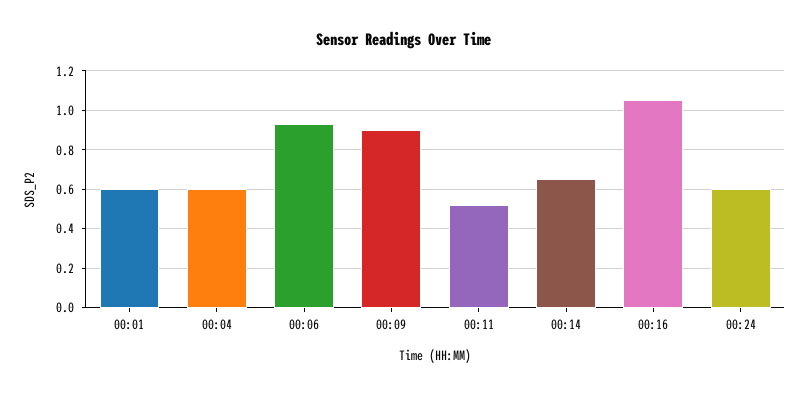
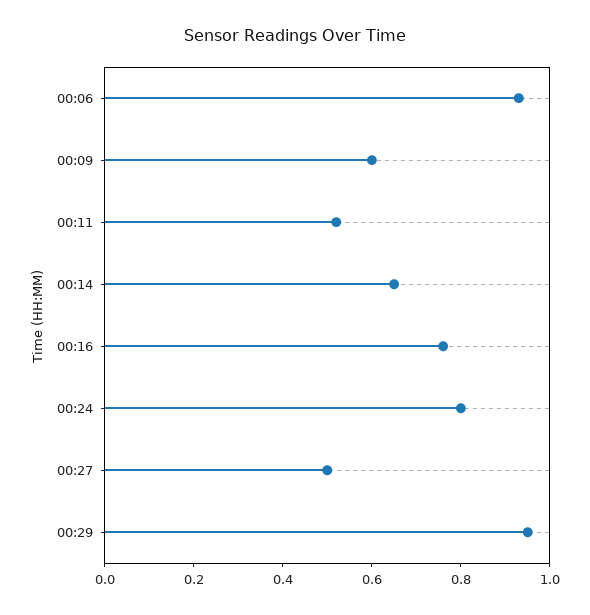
00:01: 0.6 -> none
00:04: 0.6 -> none
00:09: 0.9 -> 0.6
00:16: 1.05 -> 0.75
00:24: 0.6 -> 0.8
00:27: none -> 0.5
00:29: none -> 0.95

